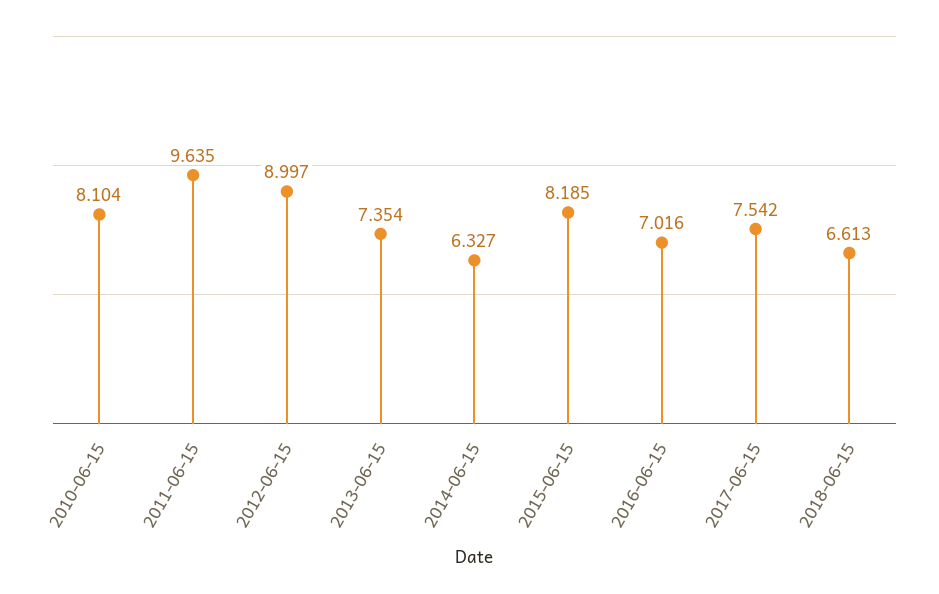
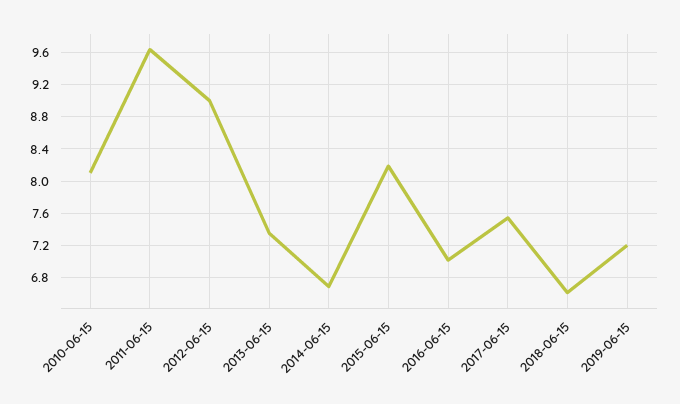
2014-06-15: 6.327 -> 6.7
2019-06-15: none -> 7.2

